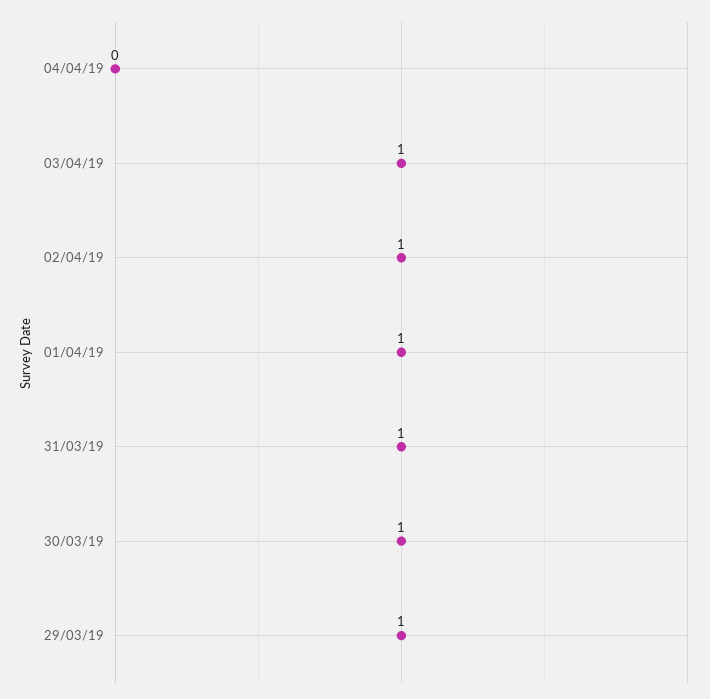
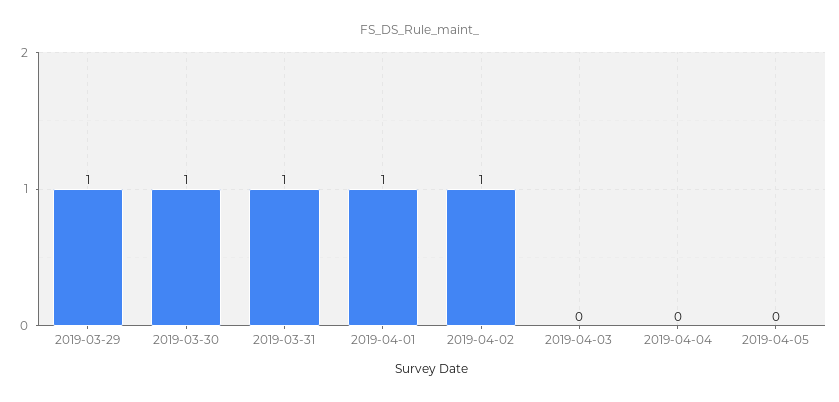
03/04/19: 1 -> 0
2019-04-05: none -> 0

